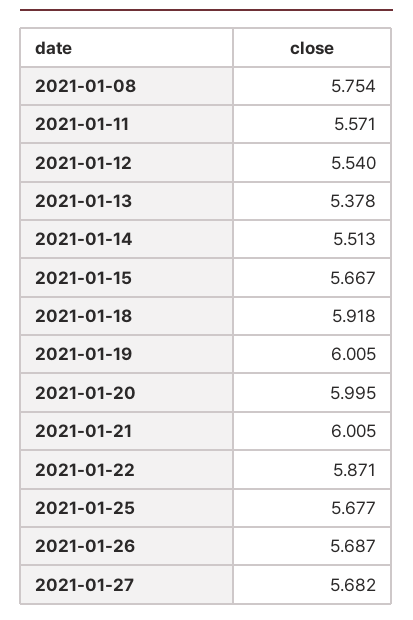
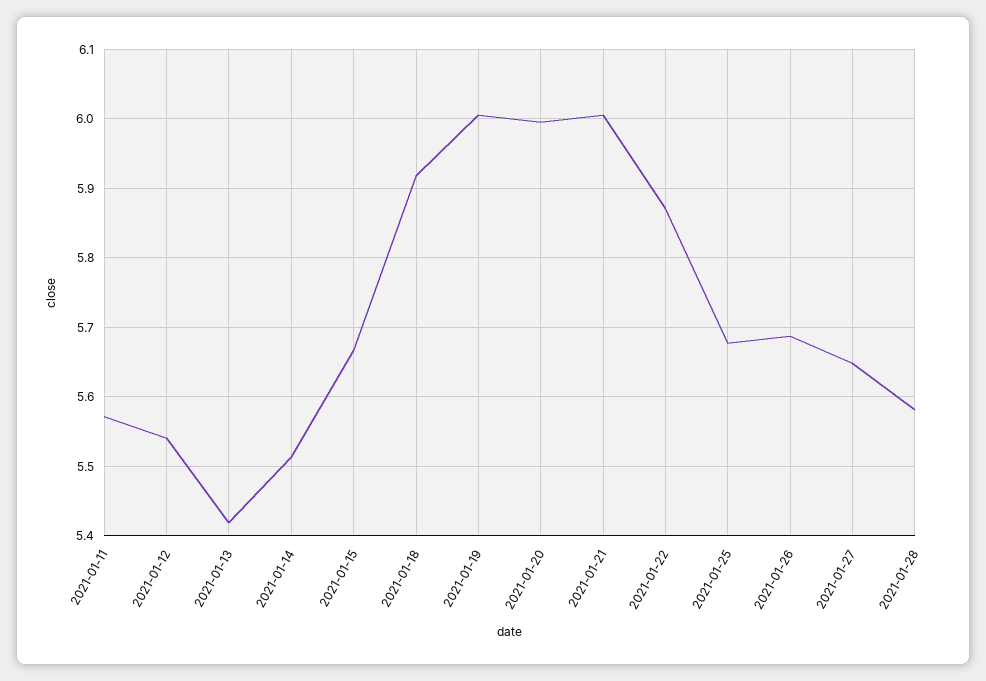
2021-01-08: 5.754 -> none
2021-01-13: 5.378 -> 5.42
2021-01-27: 5.682 -> 5.65
2021-01-28: none -> 5.58

